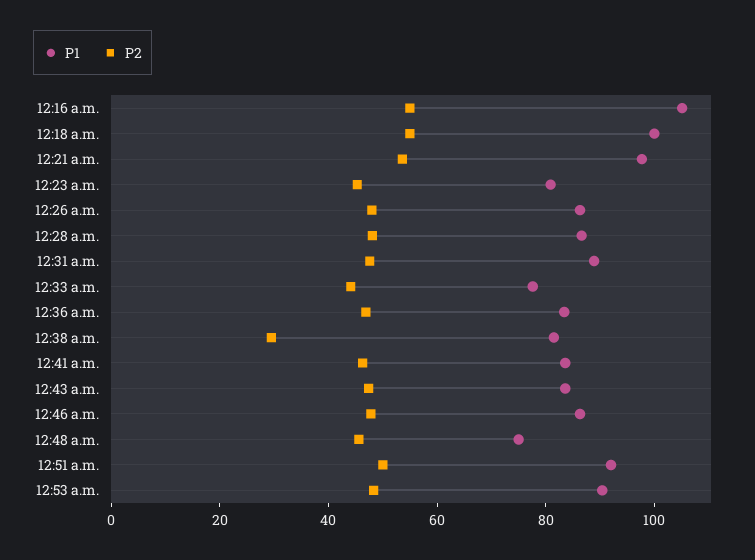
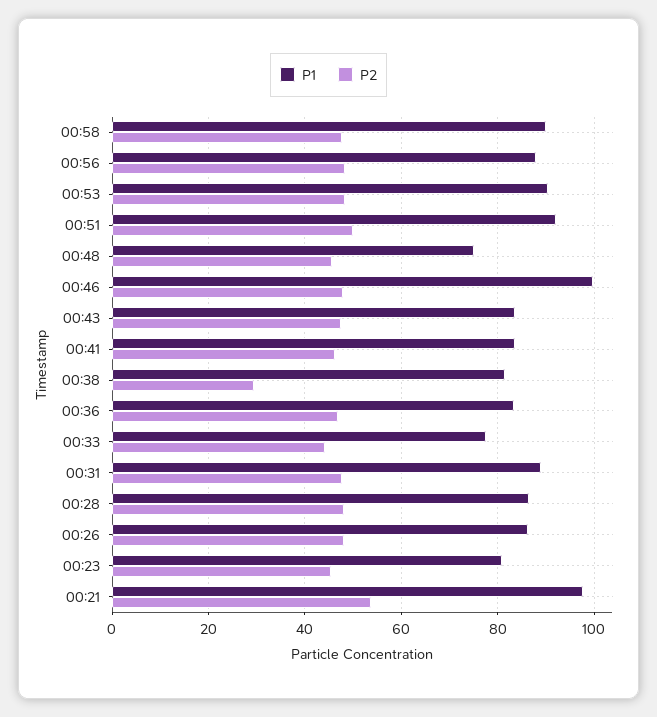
P1, 12:16 a.m.: 105 -> none
P2, 12:16 a.m.: 55 -> none
P1, 12:18 a.m.: 100 -> none
P2, 12:18 a.m.: 55 -> none
P1, 12:46 a.m.: 85 -> 100
P1, 00:58: none -> 90
P2, 00:58: none -> 48
P1, 00:56: none -> 88
P2, 00:56: none -> 48

